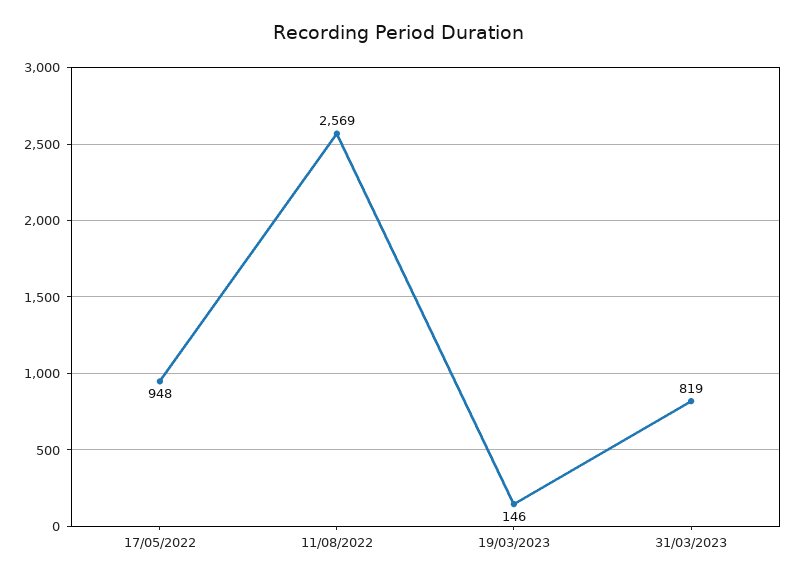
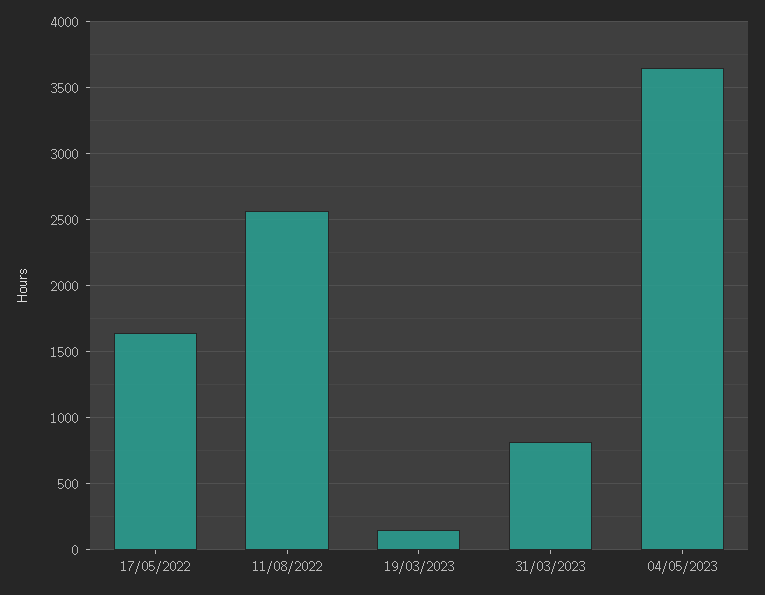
17/05/2022: 948 -> 1650
04/05/2023: none -> 3650

